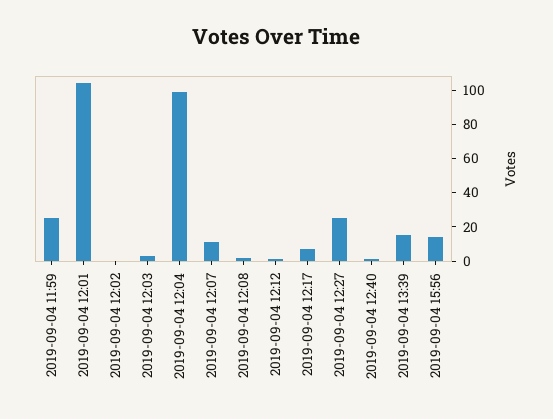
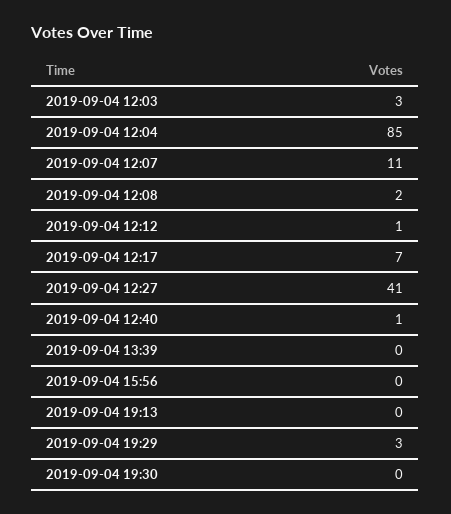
2019-09-04 11:59: 25 -> none
2019-09-04 12:01: 105 -> none
2019-09-04 12:02: 0 -> none
2019-09-04 12:04: 100 -> 85
2019-09-04 12:27: 25 -> 41
2019-09-04 13:39: 15 -> 0
2019-09-04 15:56: 15 -> 0
2019-09-04 19:13: none -> 0
2019-09-04 19:29: none -> 3
2019-09-04 19:30: none -> 0

